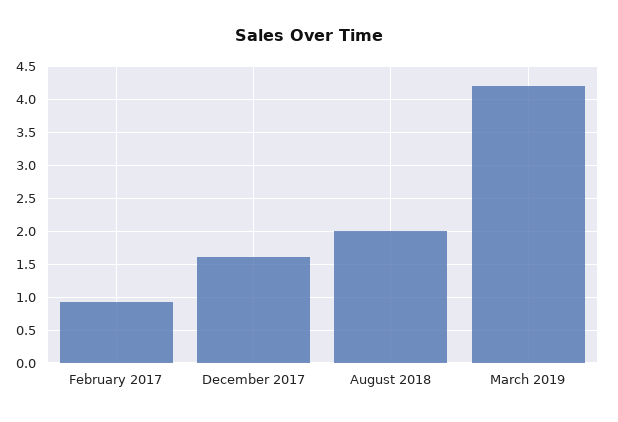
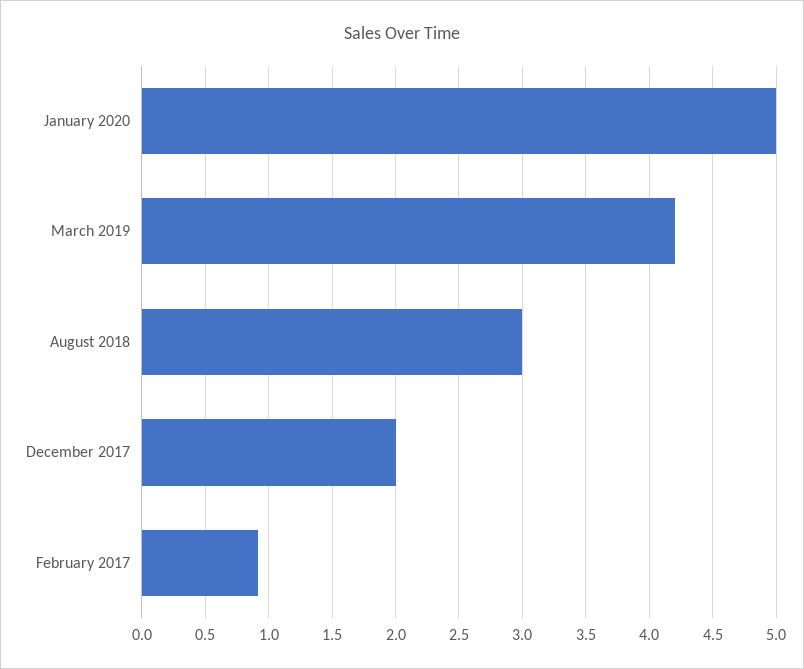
December 2017: 1.6 -> 2
August 2018: 2 -> 3
January 2020: none -> 5

